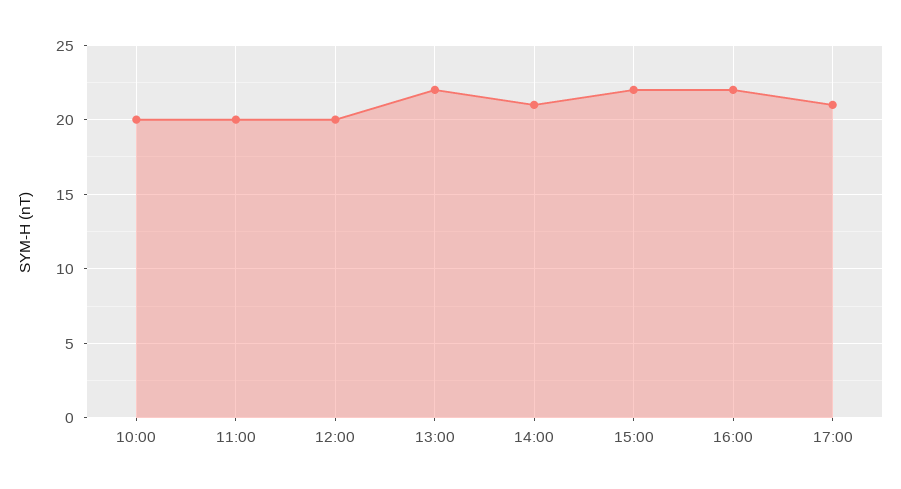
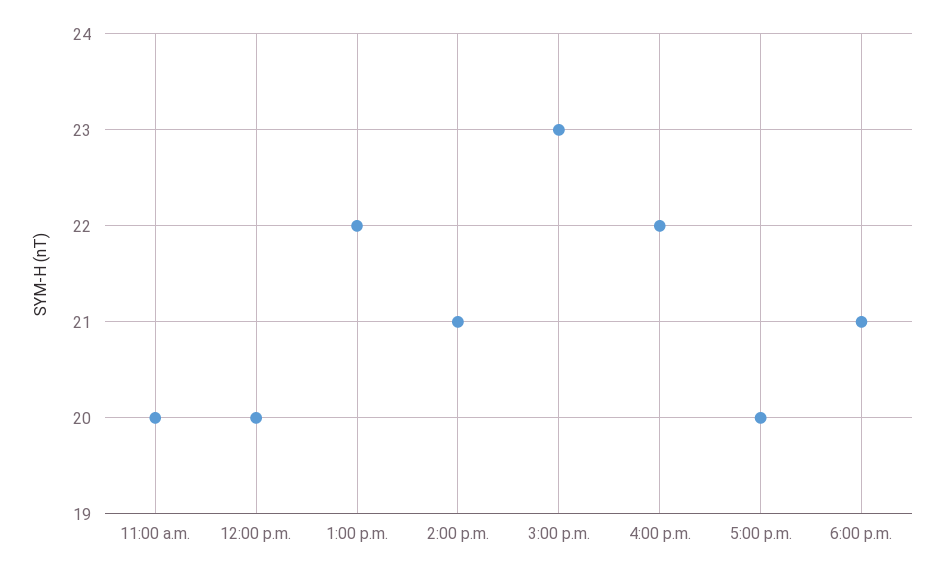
10:00: 20 -> none
15:00: 22 -> 23
17:00: 21 -> 20
6:00 p.m.: none -> 21

